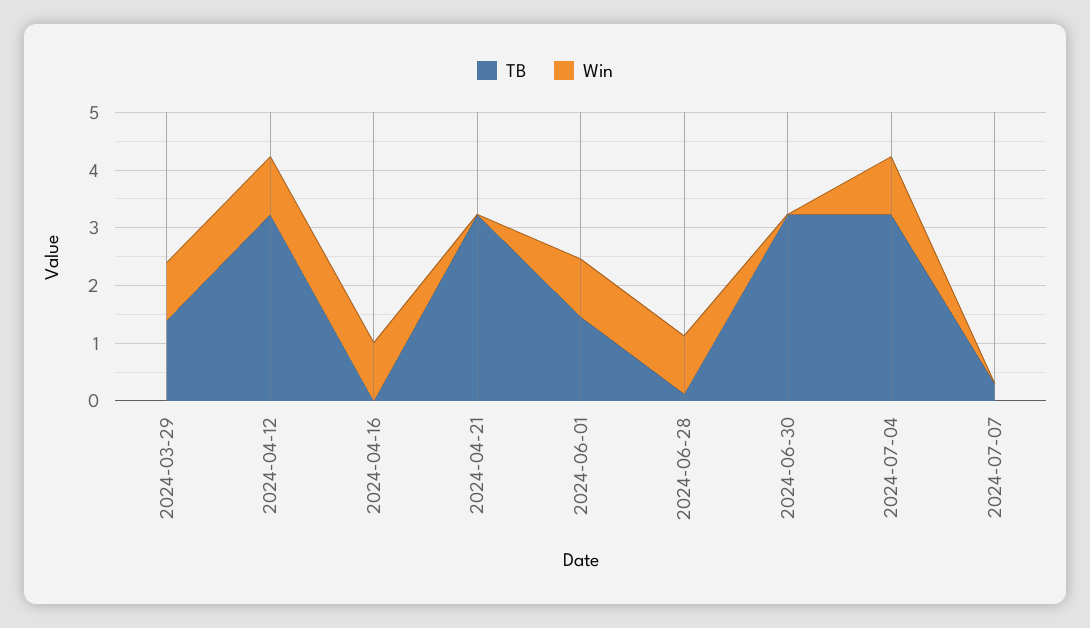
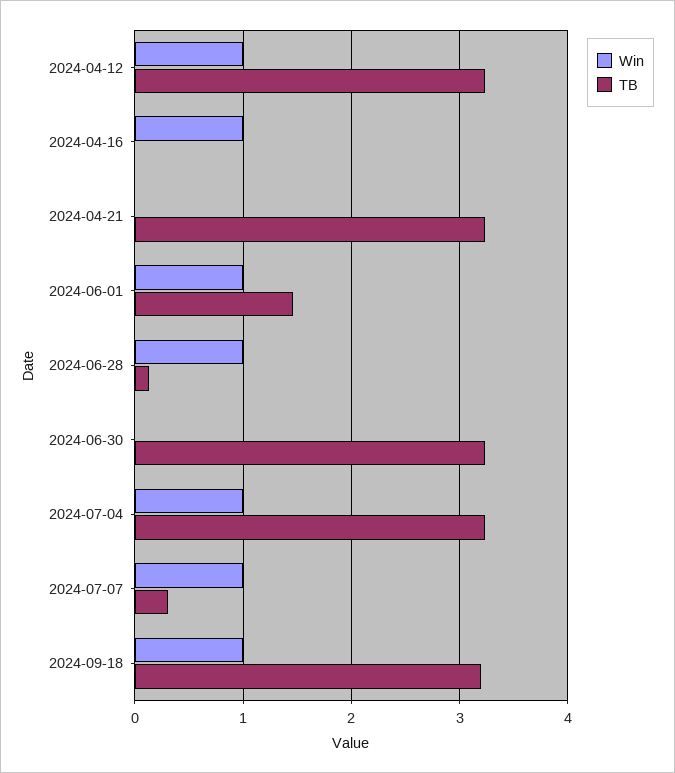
TB, 2024-03-29: 1.4 -> none
Win, 2024-03-29: 1 -> none
Win, 2024-07-07: 0 -> 1
Win, 2024-09-18: none -> 1
TB, 2024-09-18: none -> 3.2

